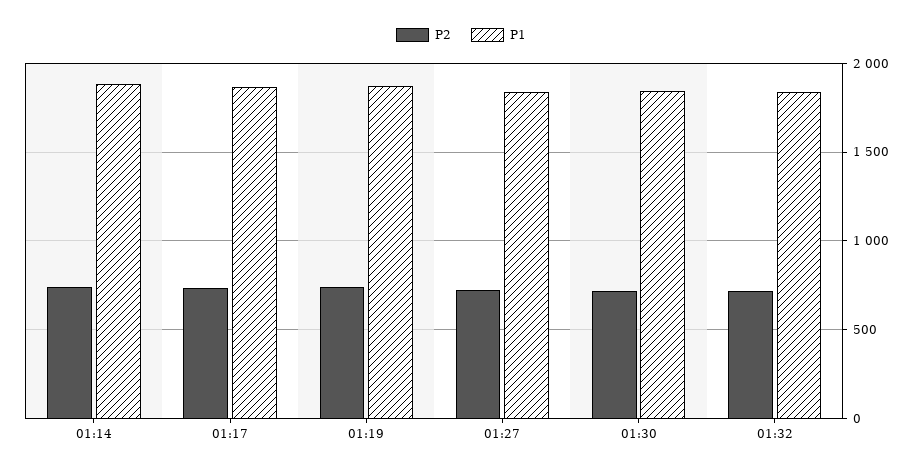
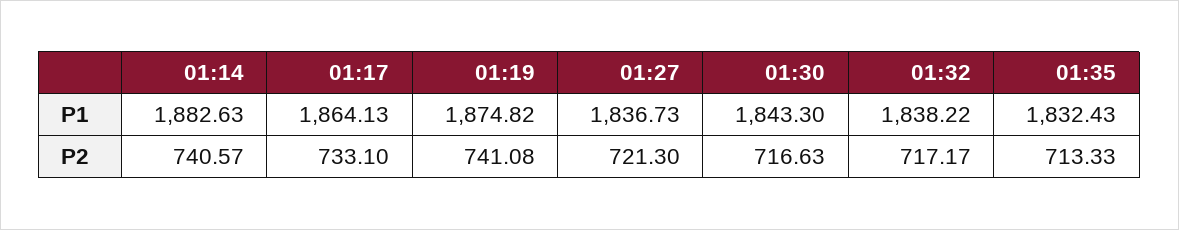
P1, 01:35: none -> 1832.43
P2, 01:35: none -> 713.33

